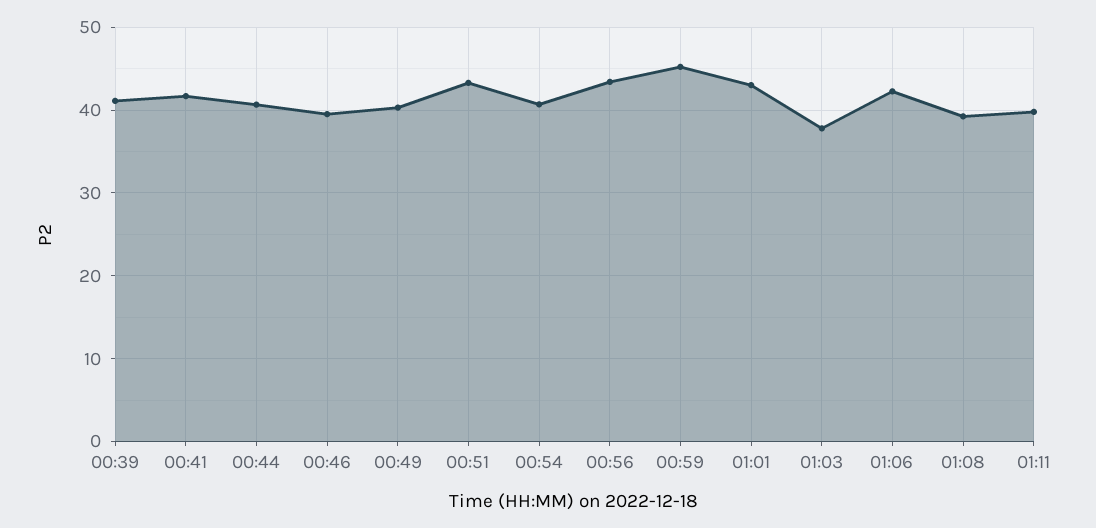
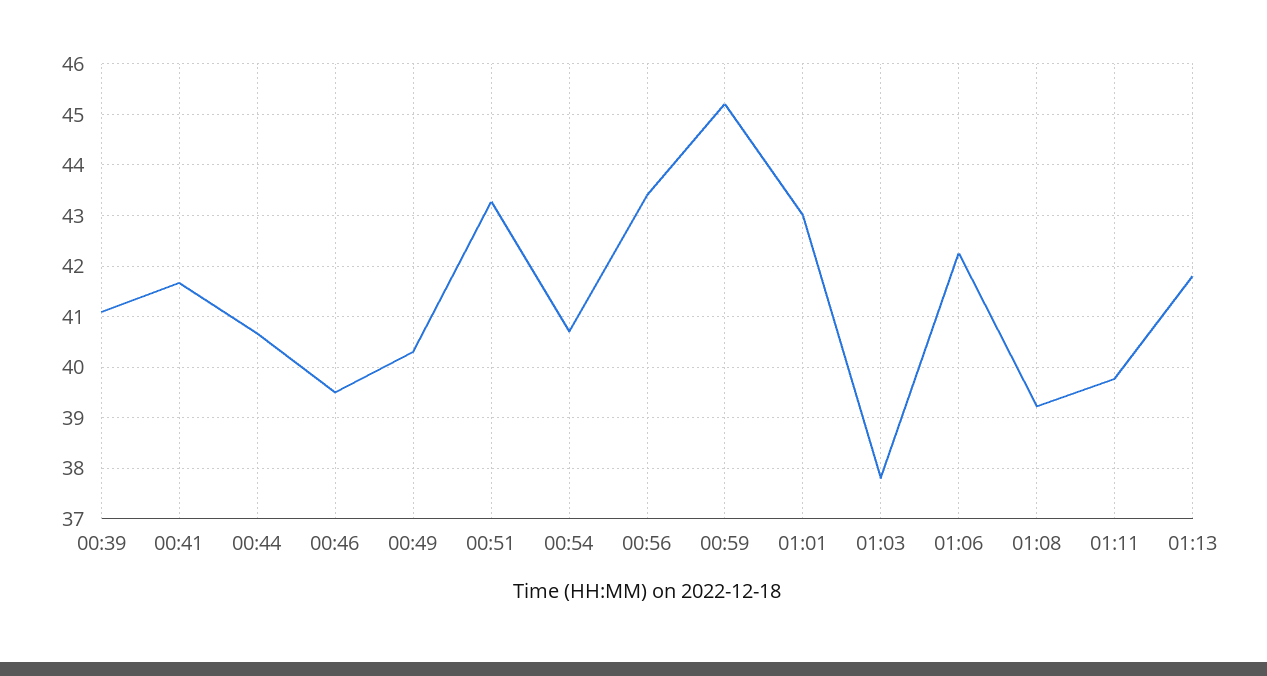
01:13: none -> 41.8

